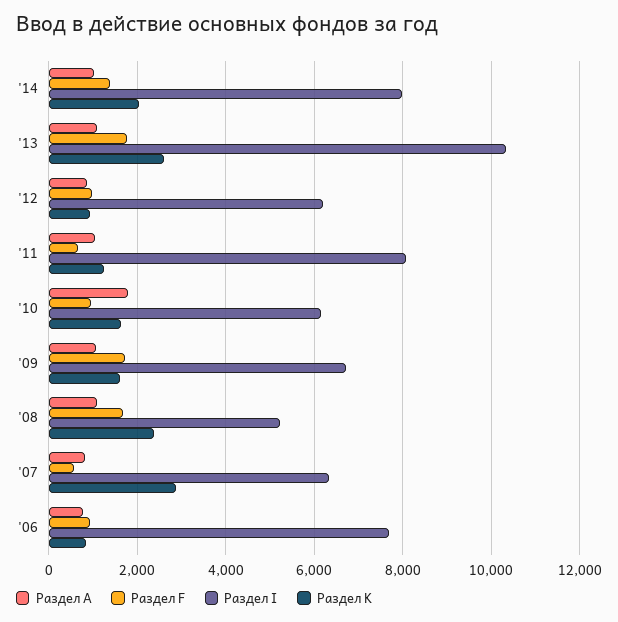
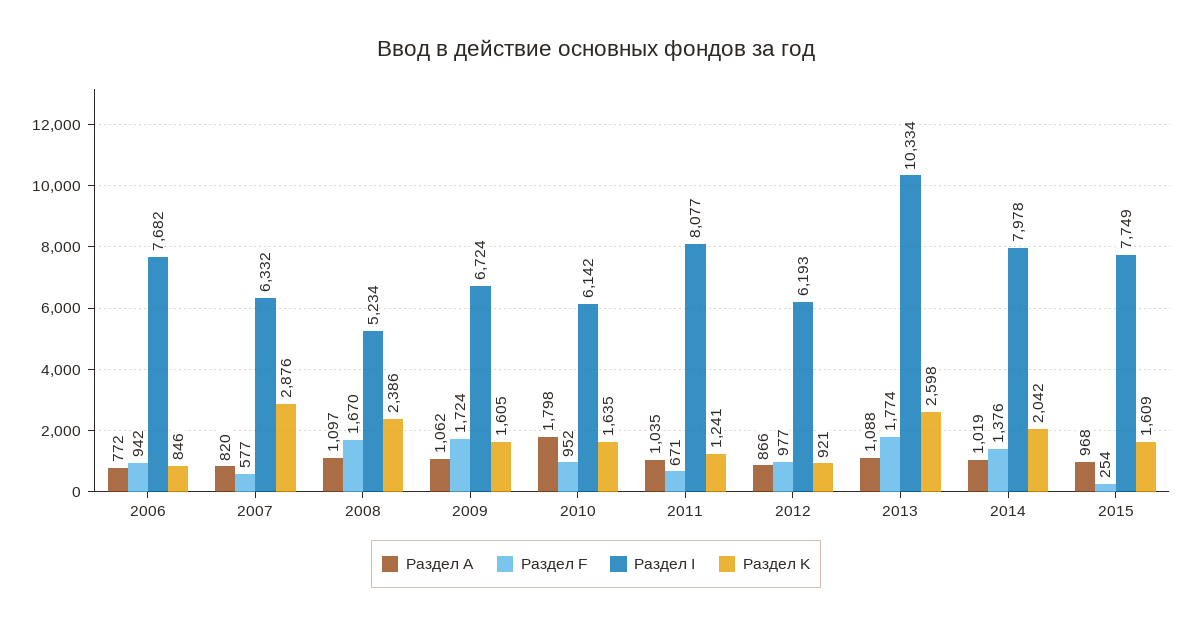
Раздел А, 2015: none -> 968
Раздел F, 2015: none -> 254
Раздел I, 2015: none -> 7749
Раздел K, 2015: none -> 1609

